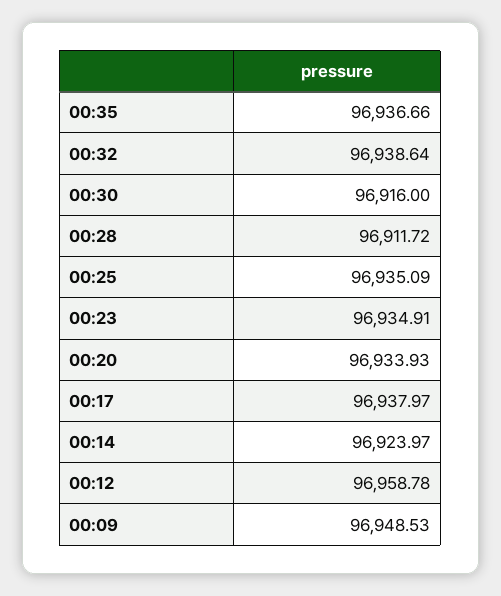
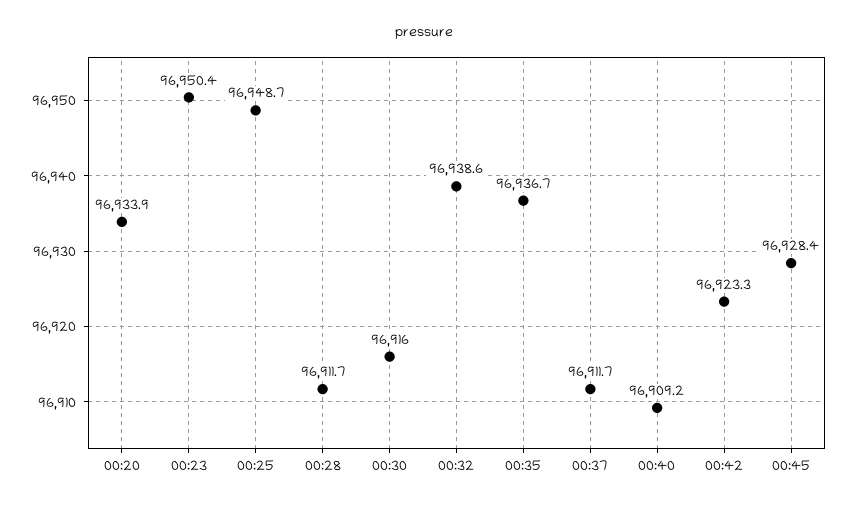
00:25: 96935.09 -> 96948.7
00:23: 96934.91 -> 96950.4
00:17: 96937.97 -> none
00:14: 96923.97 -> none
00:12: 96958.78 -> none
00:09: 96948.53 -> none
00:37: none -> 96911.7
00:40: none -> 96909.2
00:42: none -> 96923.3
00:45: none -> 96928.4

